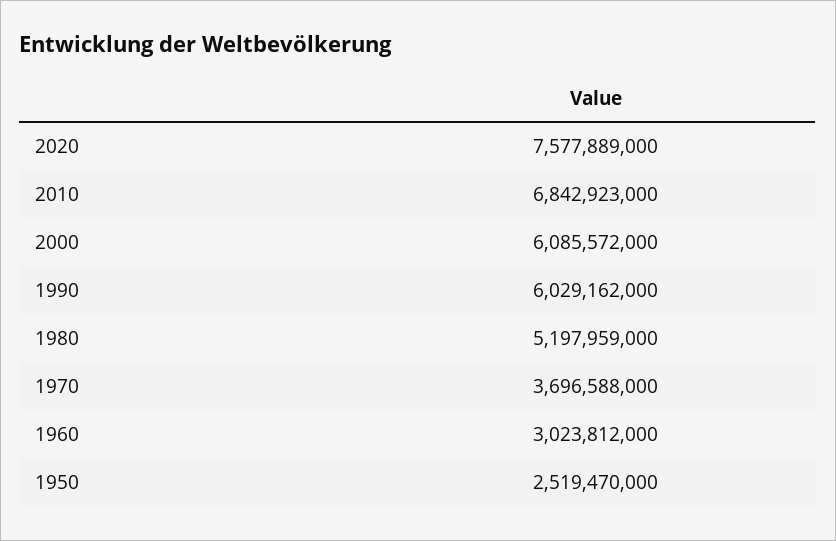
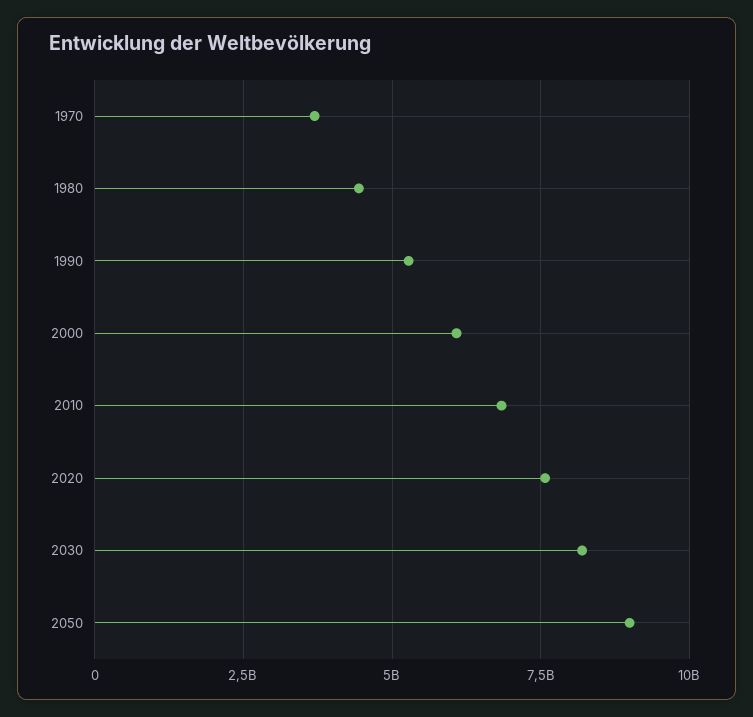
1990: 6029162000 -> 5250000000
1980: 5197959000 -> 4500000000
1960: 3023812000 -> none
1950: 2519470000 -> none
2030: none -> 8250000000
2050: none -> 9000000000

